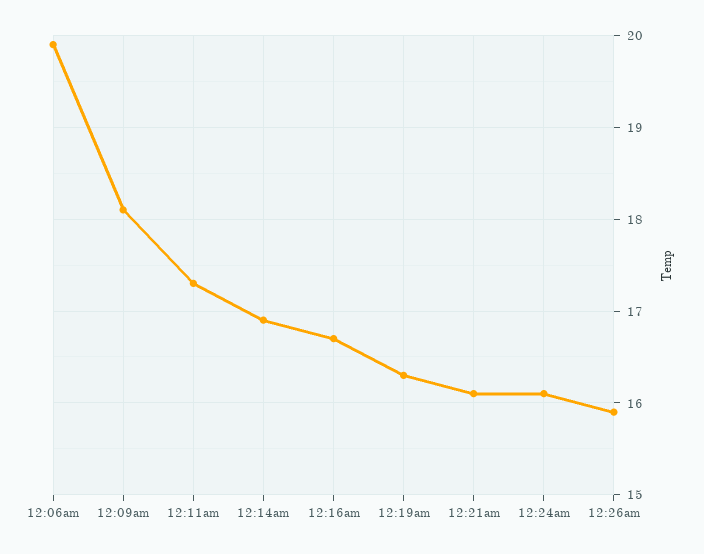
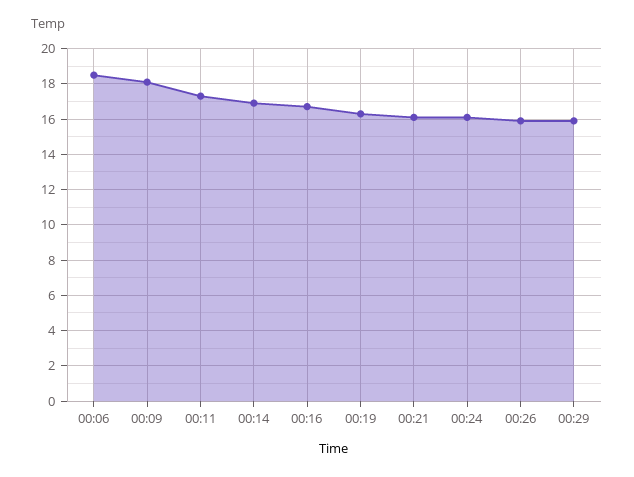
12:06am: 19.9 -> 18.5
00:29: none -> 16

